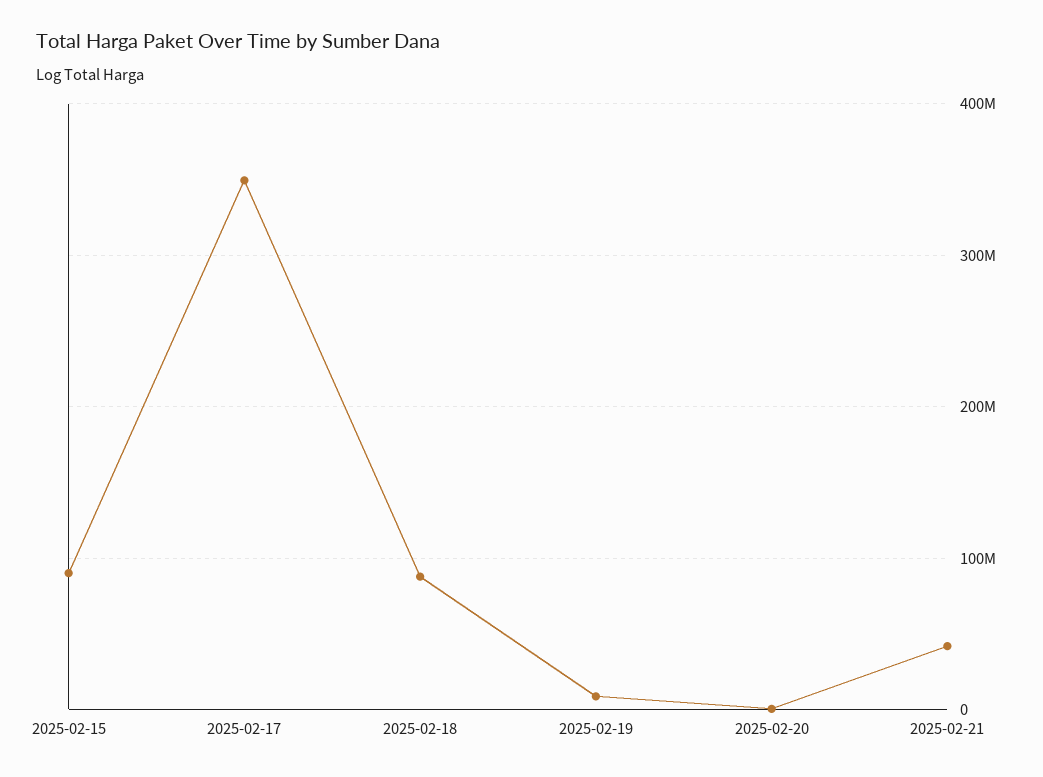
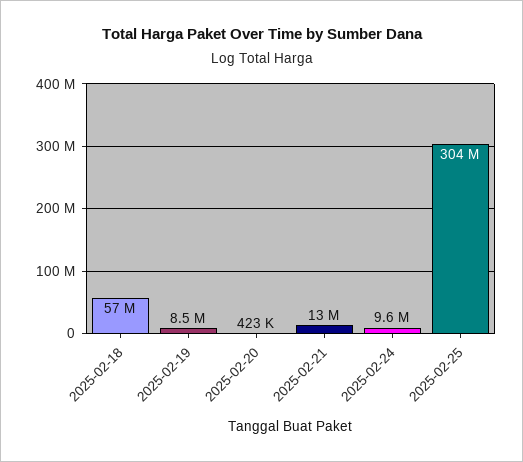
2025-02-15: 90000000 -> none
2025-02-17: 350000000 -> none
2025-02-18: 90000000 -> 57000000
2025-02-21: 40000000 -> 13000000
2025-02-24: none -> 9600000
2025-02-25: none -> 304000000

